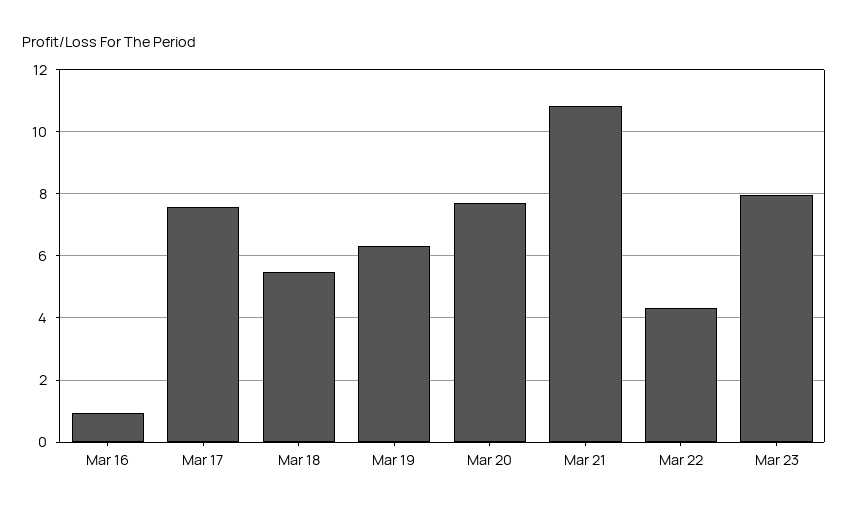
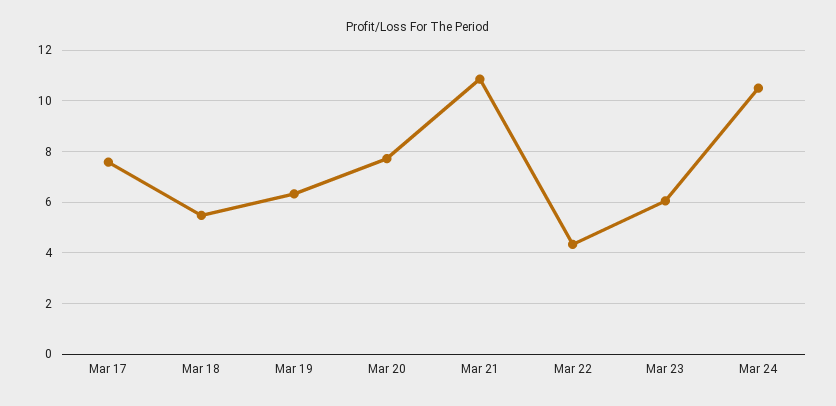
Mar 16: 1 -> none
Mar 23: 8 -> 6
Mar 24: none -> 10.5

